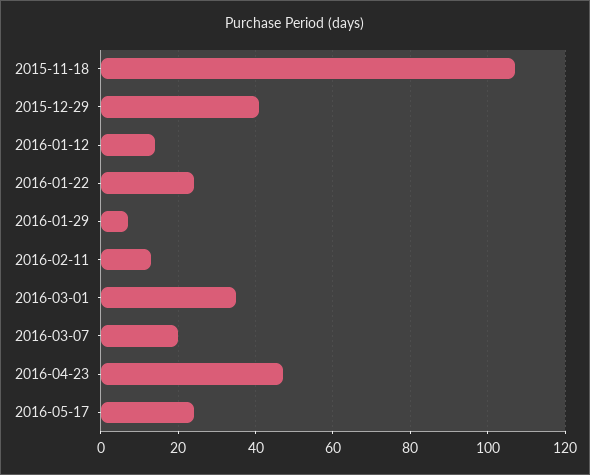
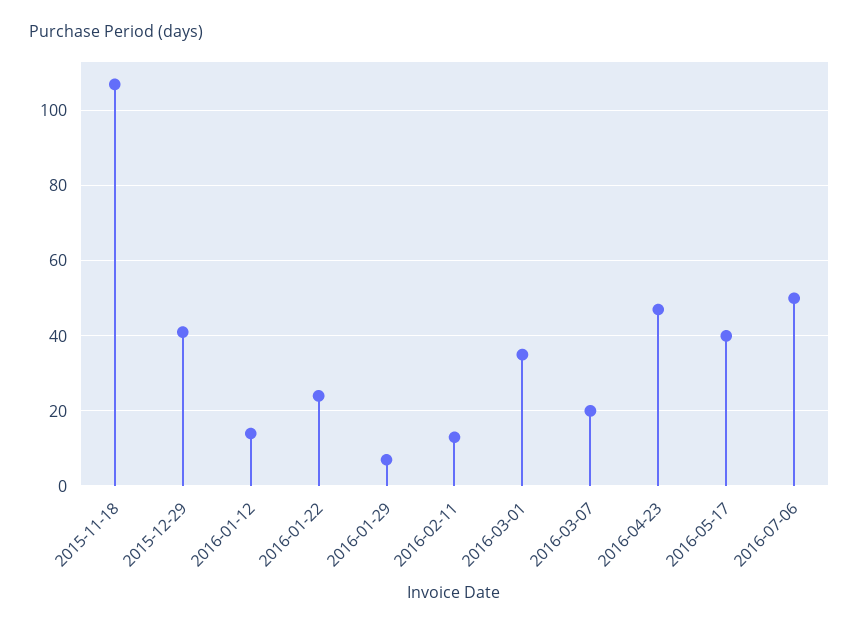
2016-05-17: 25 -> 40
2016-07-06: none -> 50

